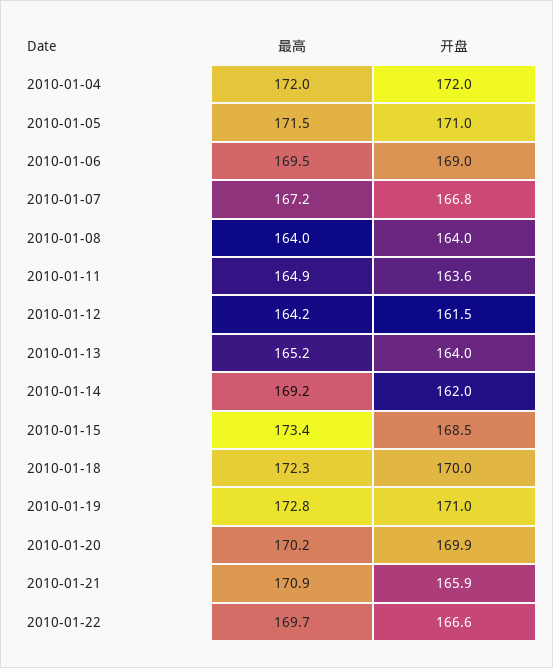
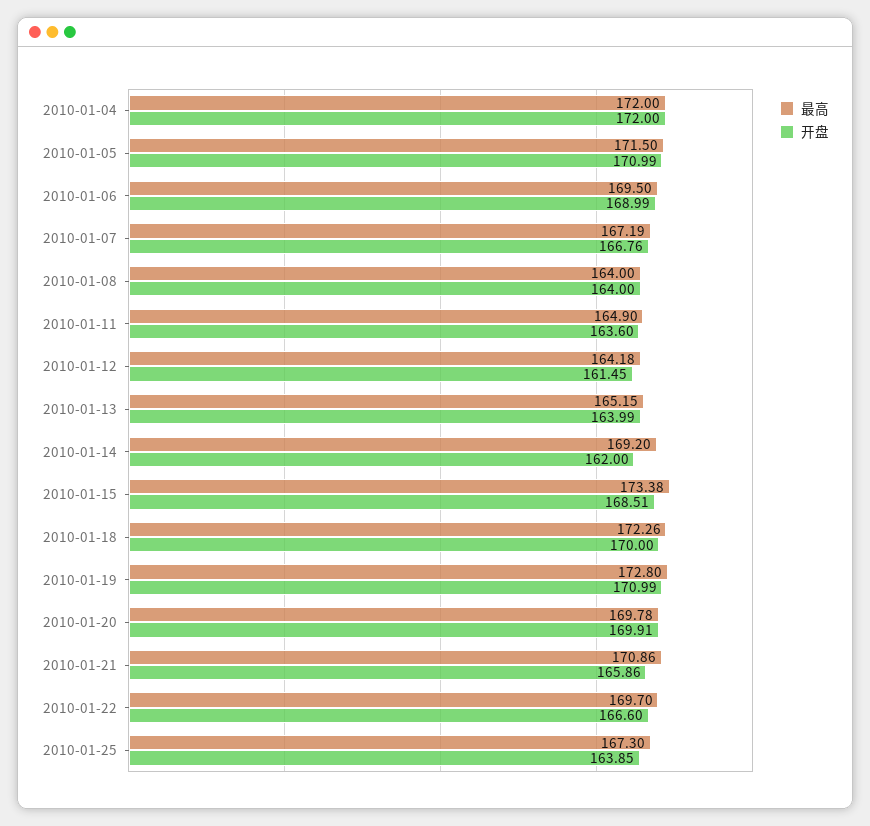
最高, 2010-01-20: 170.2 -> 169.78
最高, 2010-01-25: none -> 167.3
开盘, 2010-01-25: none -> 163.85

